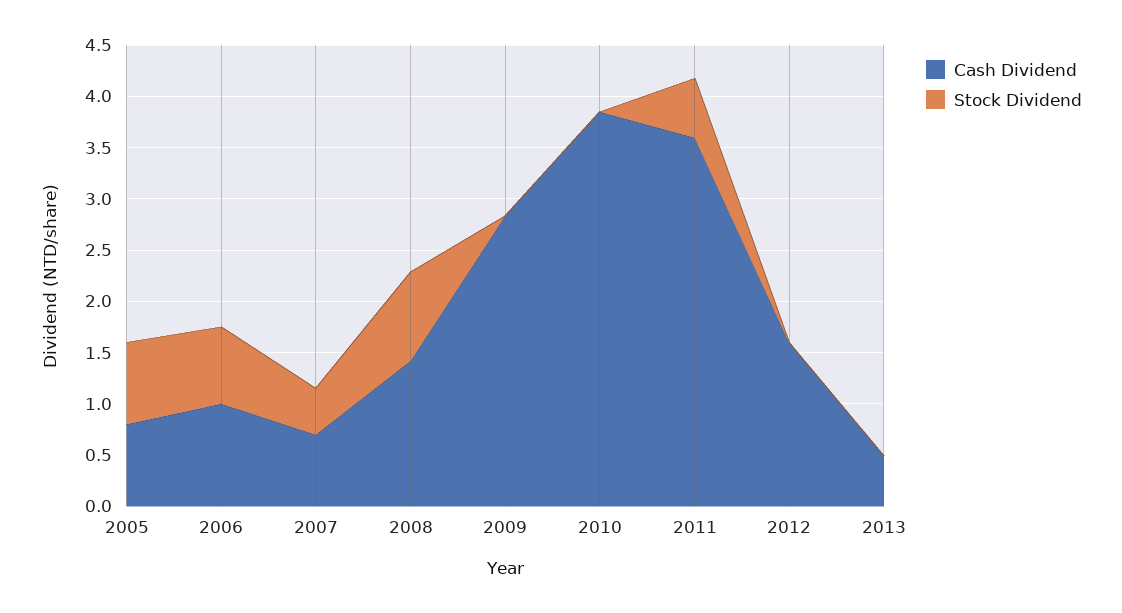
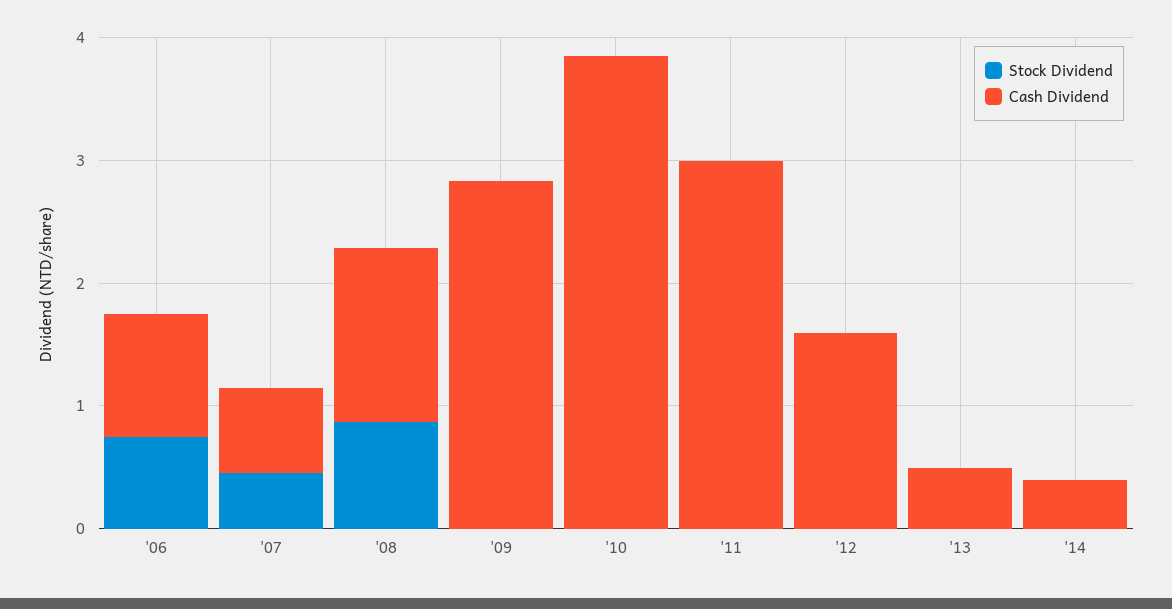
Cash Dividend, 2005: 0.8 -> none
Stock Dividend, 2005: 0.8 -> none
Cash Dividend, 2011: 3.6 -> 3
Stock Dividend, 2011: 0.6 -> 0
Stock Dividend, '14: none -> 0
Cash Dividend, '14: none -> 0.4

